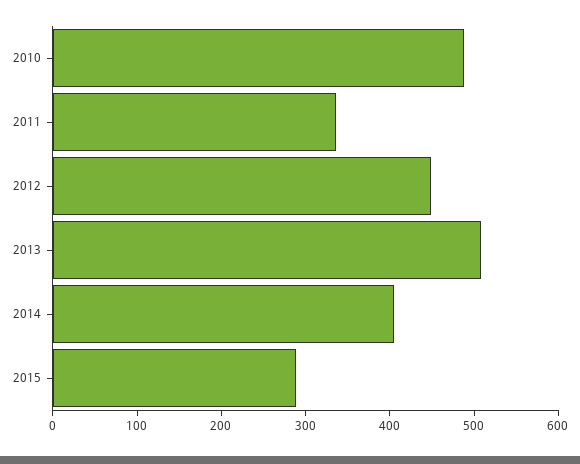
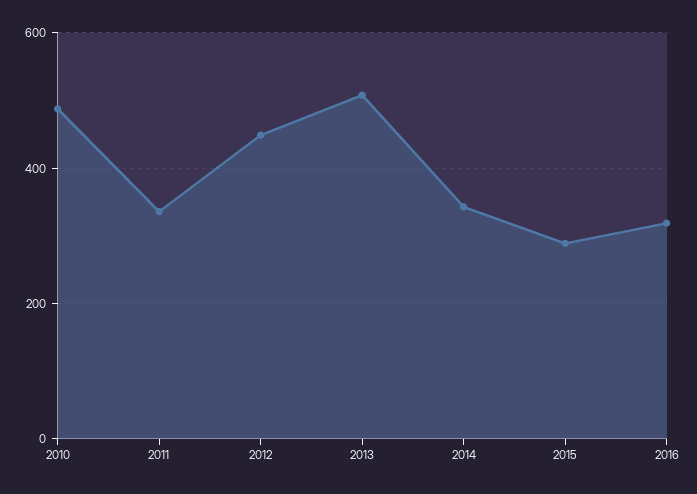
2014: 400 -> 340
2016: none -> 320

